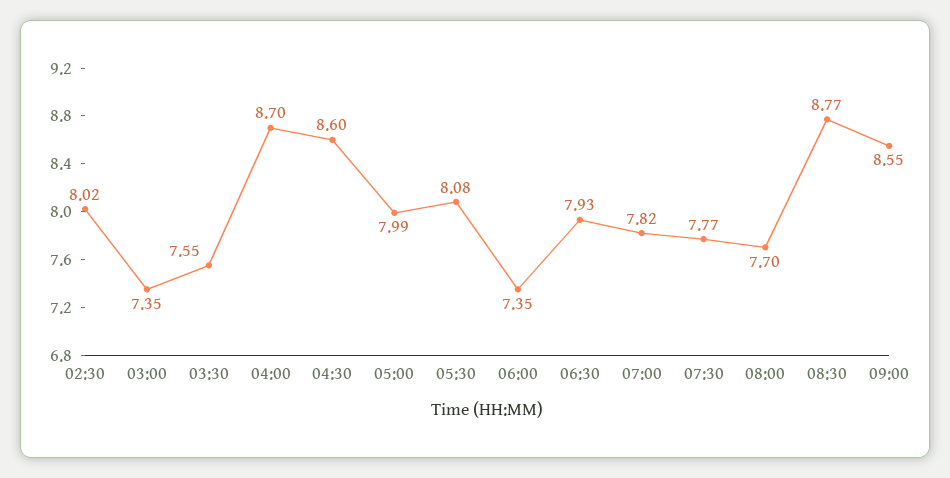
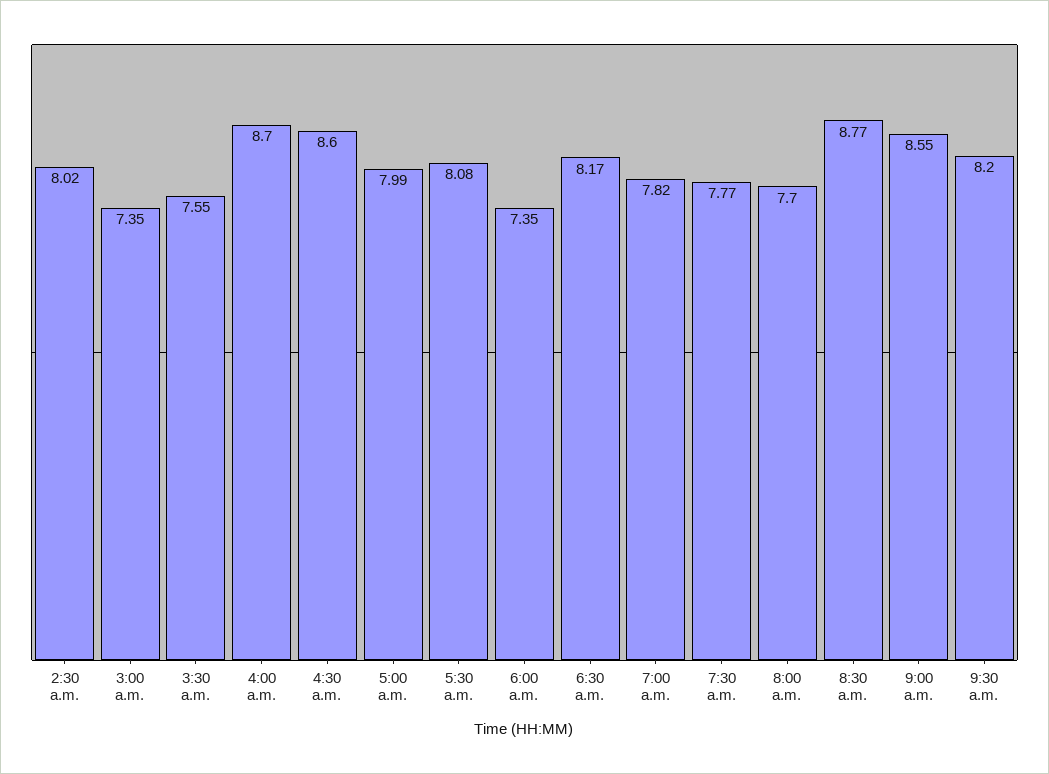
06:30: 7.93 -> 8.17
9:30 a.m.: none -> 8.2

